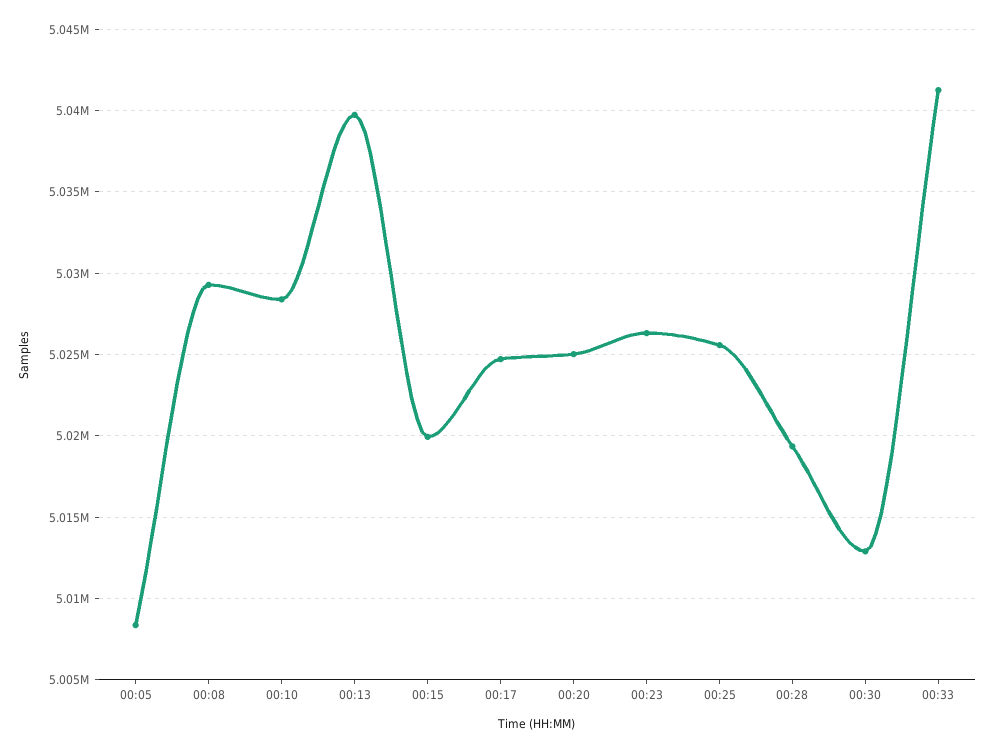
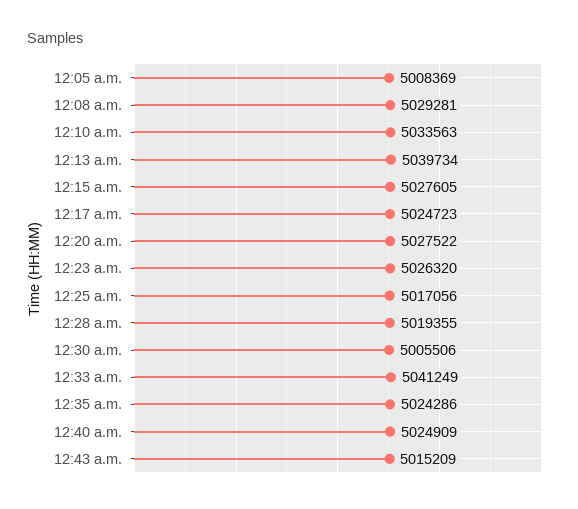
00:10: 5028500 -> 5033563
00:15: 5020000 -> 5027605
00:20: 5025000 -> 5027522
00:25: 5025500 -> 5017056
00:30: 5013000 -> 5005506
12:35 a.m.: none -> 5024286
12:40 a.m.: none -> 5024909
12:43 a.m.: none -> 5015209

